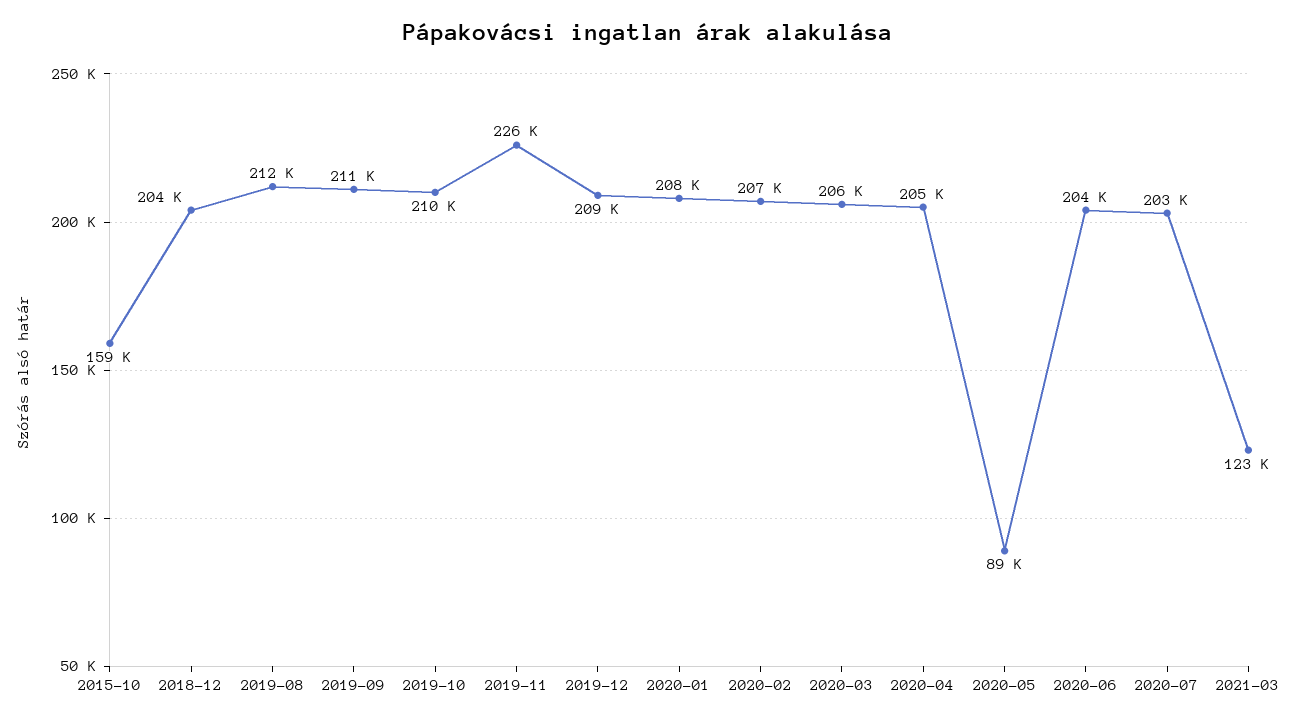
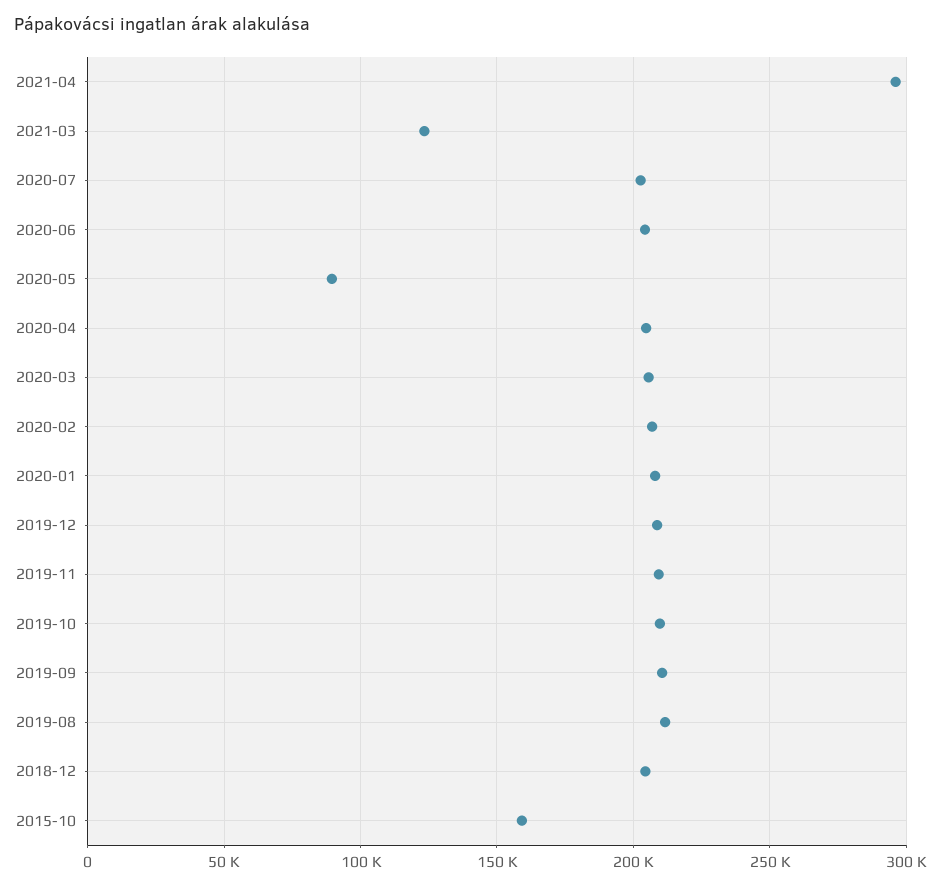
2019-11: 226000 -> 210000
2021-04: none -> 295000

